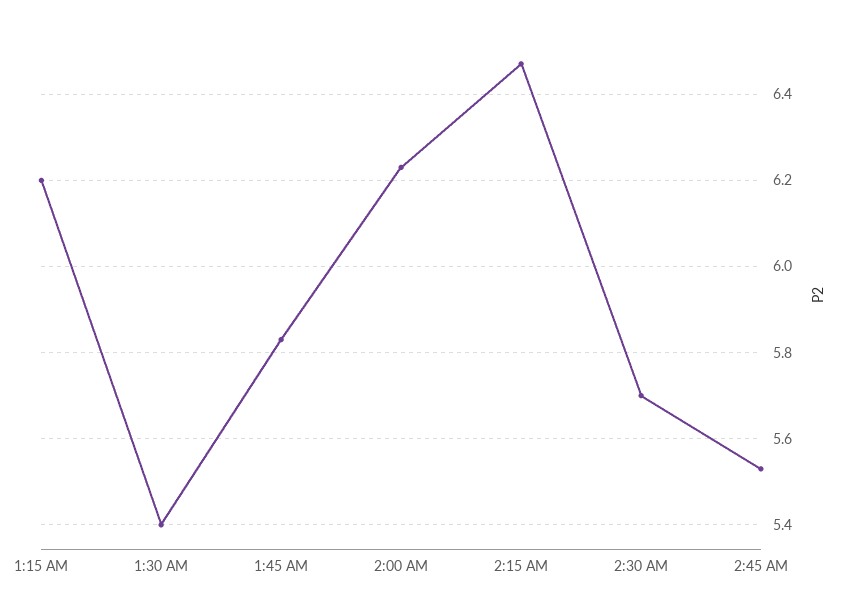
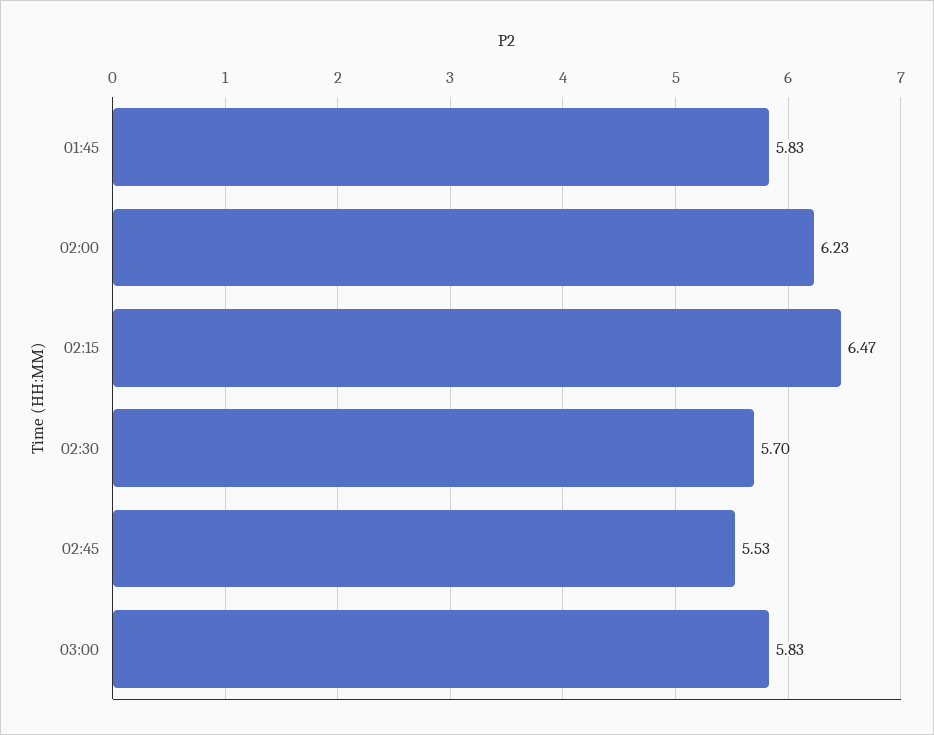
1:15 AM: 6.2 -> none
1:30 AM: 5.4 -> none
03:00: none -> 5.83

